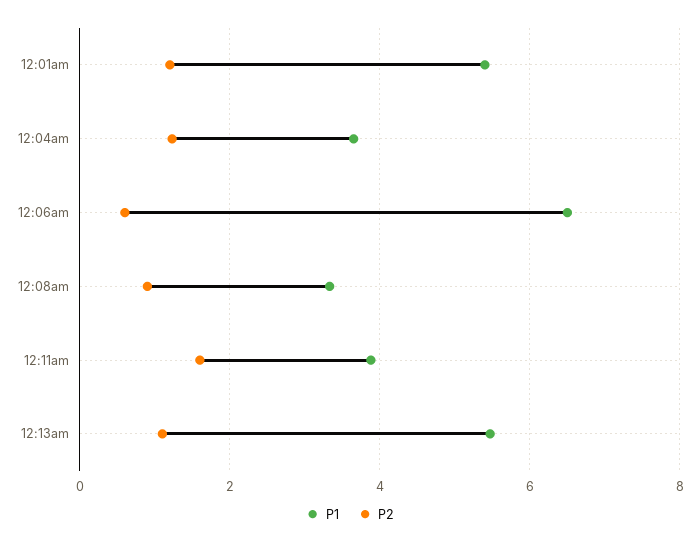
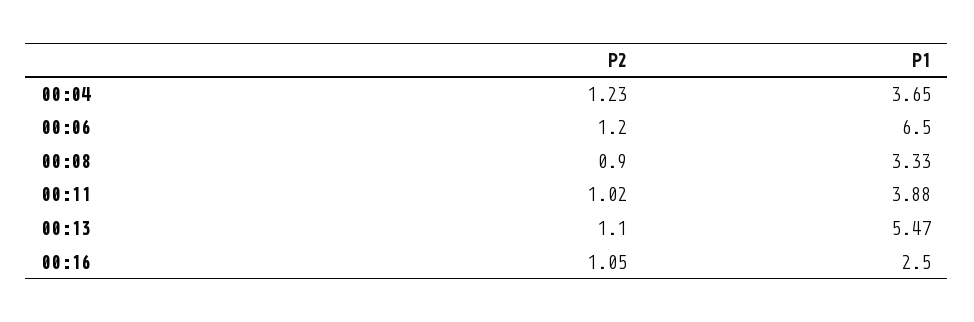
P1, 12:01am: 5.4 -> none
P2, 12:01am: 1.2 -> none
P2, 12:06am: 0.6 -> 1.2
P2, 12:11am: 1.6 -> 1.02
P2, 00:16: none -> 1.05
P1, 00:16: none -> 2.5

